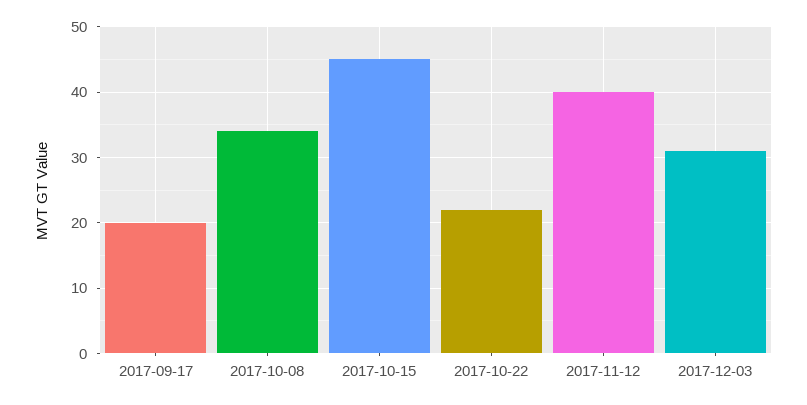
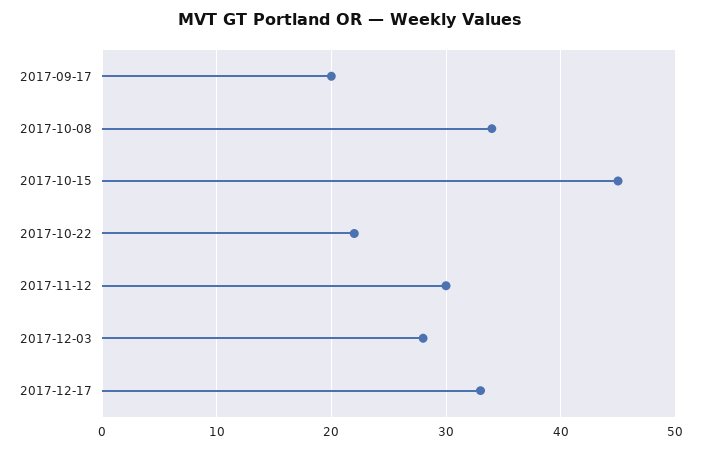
2017-11-12: 40 -> 30
2017-12-03: 31 -> 28
2017-12-17: none -> 33

